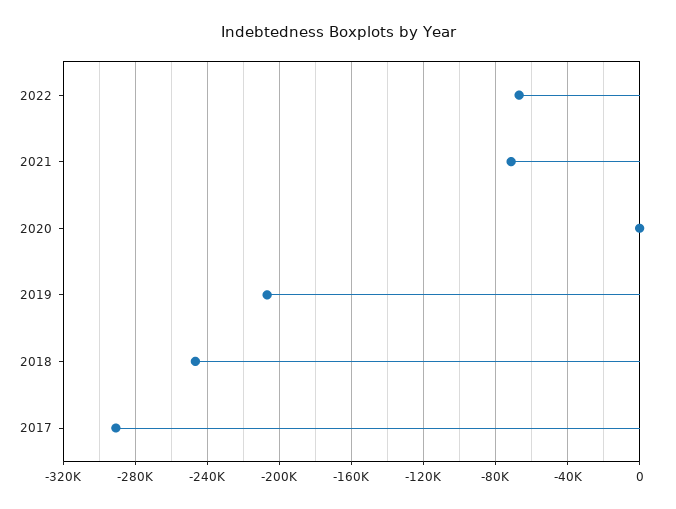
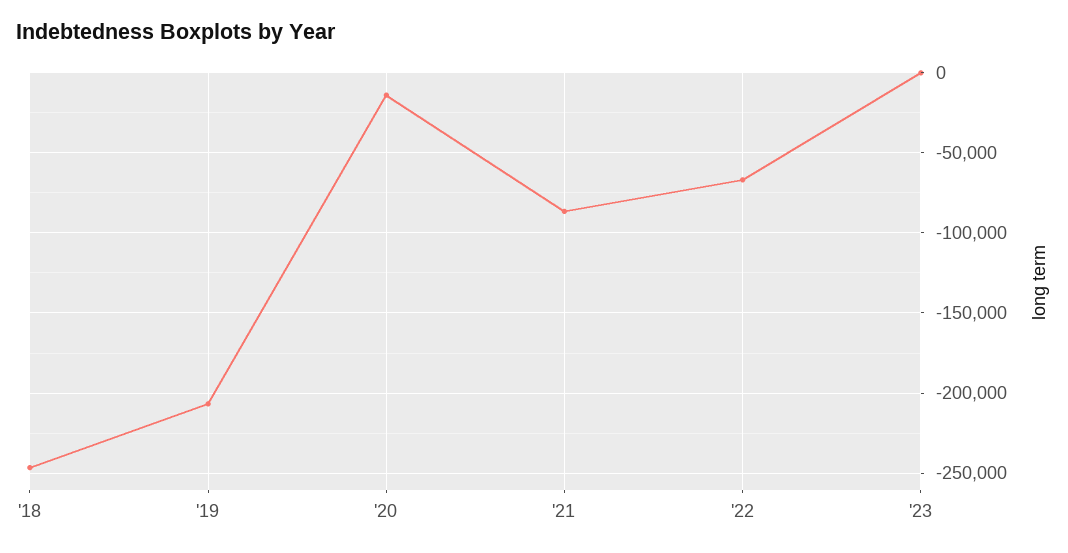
2021: -70000 -> -85000
2020: 0 -> -15000
2017: -290000 -> none
'23: none -> 0

